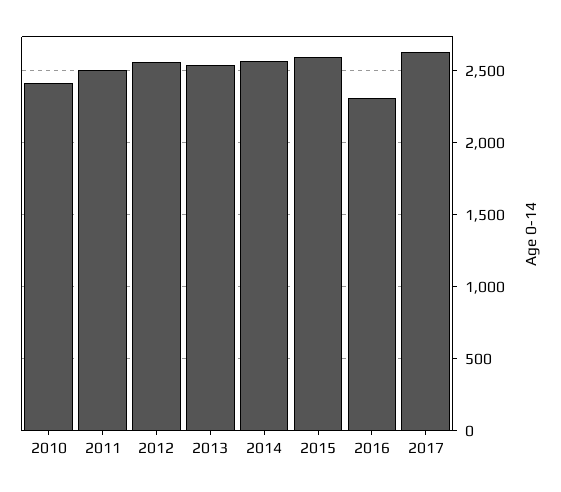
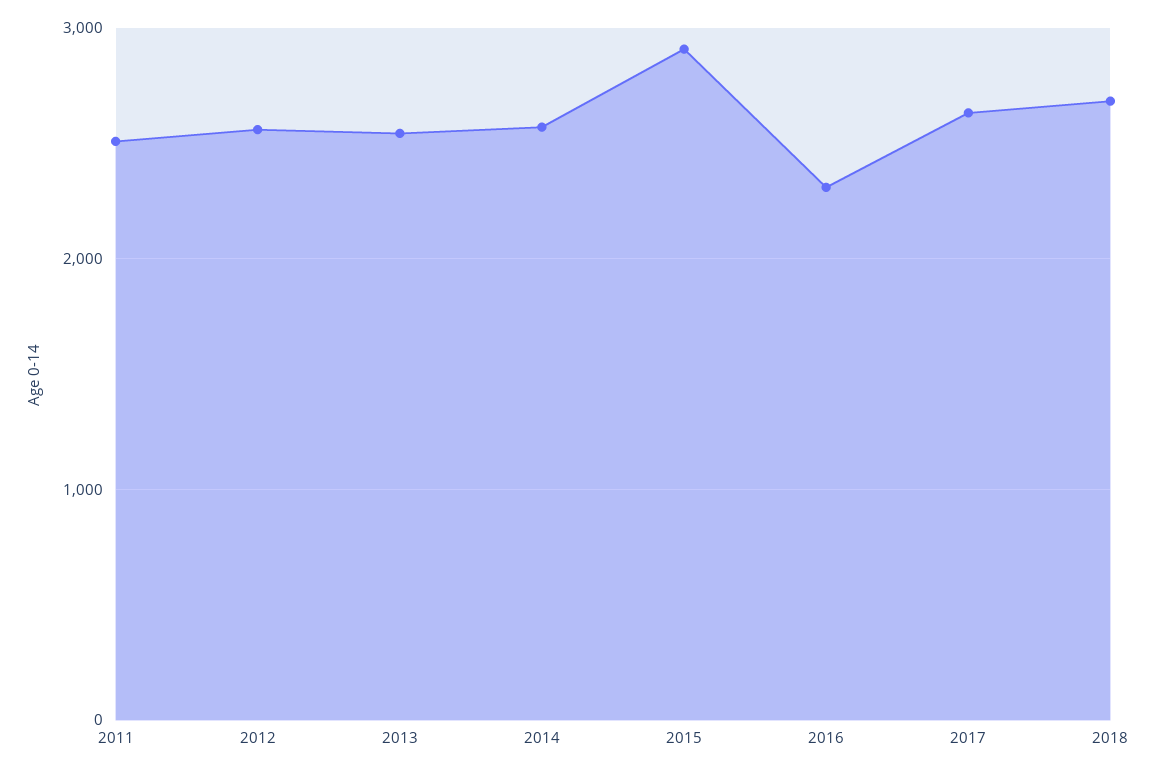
2010: 2400 -> none
2015: 2600 -> 2900
2018: none -> 2700

